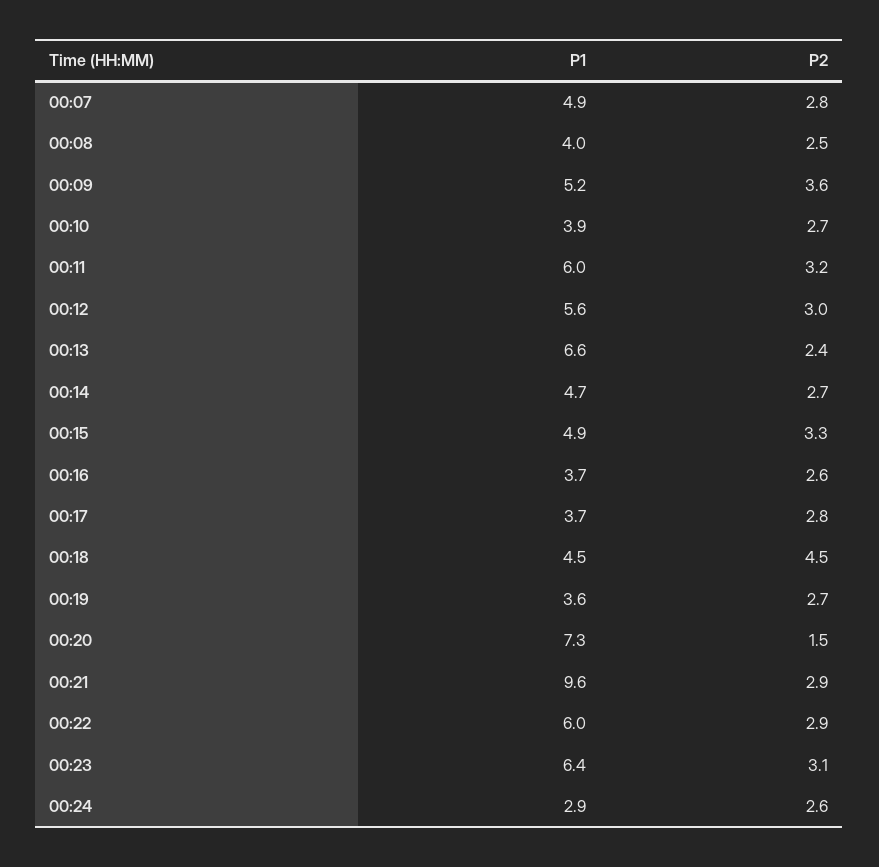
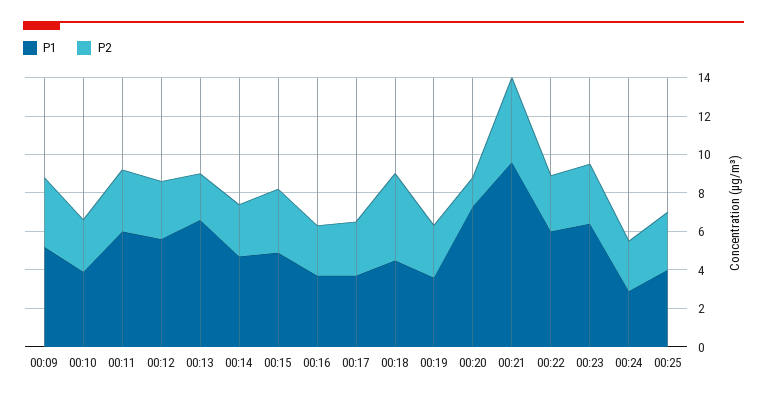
P1, 00:07: 4.9 -> none
P2, 00:07: 2.8 -> none
P1, 00:08: 4 -> none
P2, 00:08: 2.5 -> none
P2, 00:21: 2.9 -> 4.5
P1, 00:25: none -> 4
P2, 00:25: none -> 3

